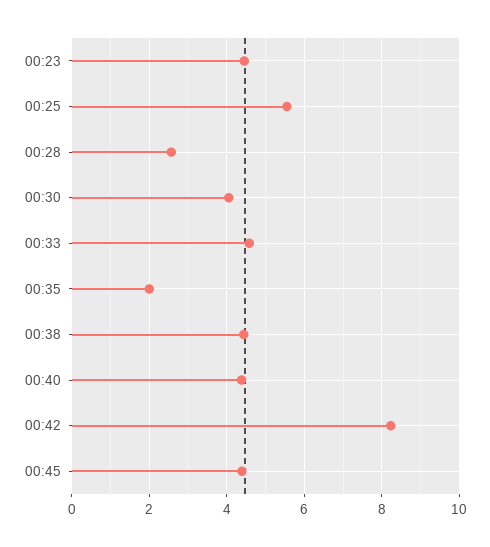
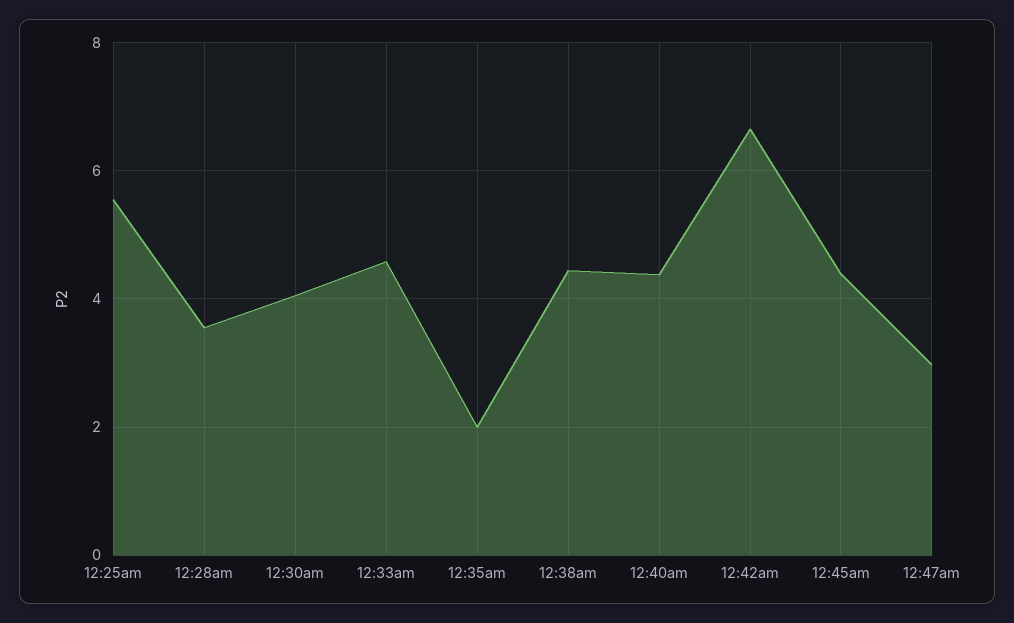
00:23: 4.4 -> none
00:28: 2.6 -> 3.6
00:42: 8.2 -> 6.6
12:47am: none -> 3

